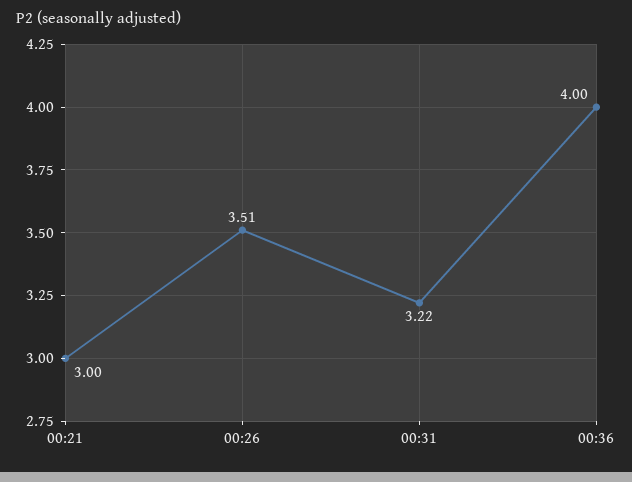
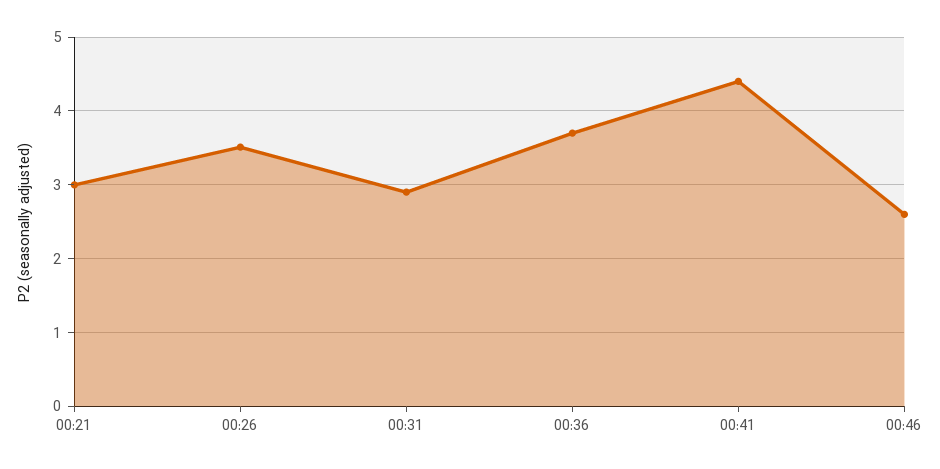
00:31: 3.22 -> 2.9
00:36: 4 -> 3.7
00:41: none -> 4.4
00:46: none -> 2.6

